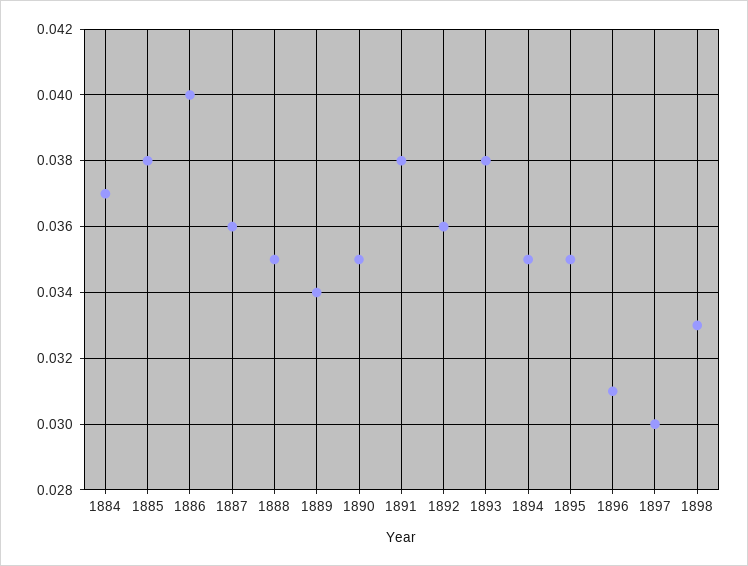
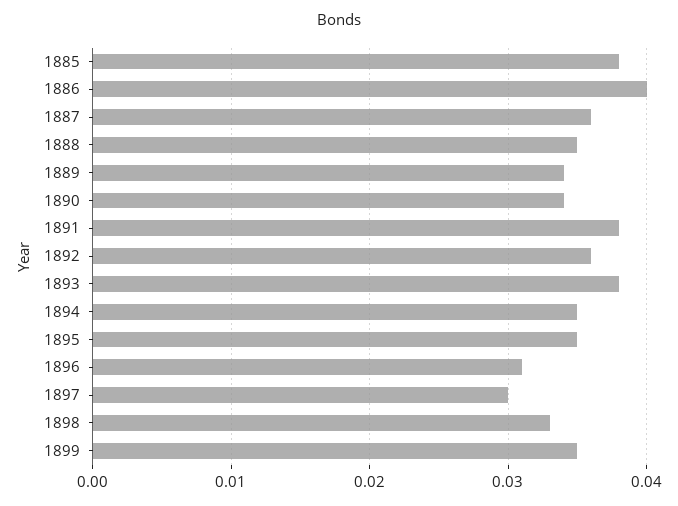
1884: 0.037 -> none
1890: 0.035 -> 0.034
1899: none -> 0.035

